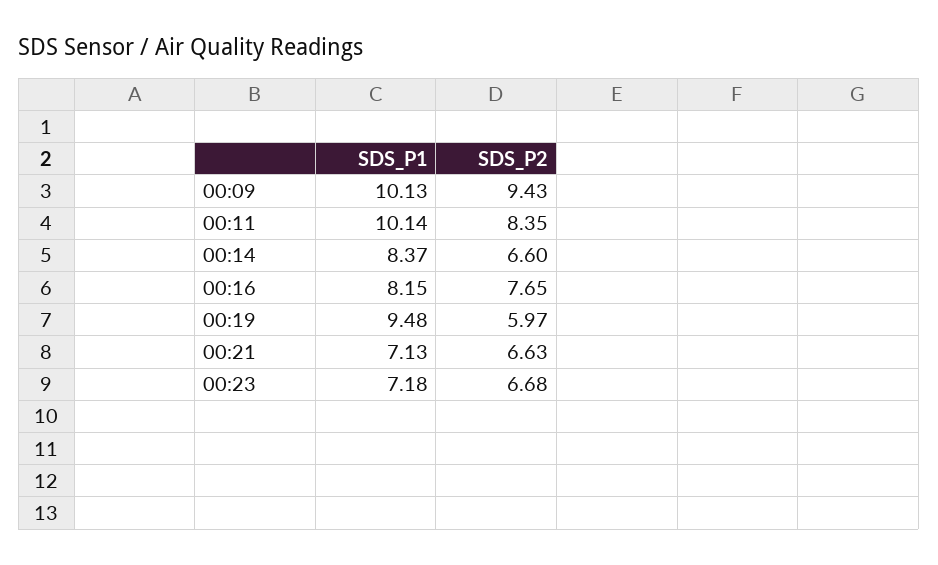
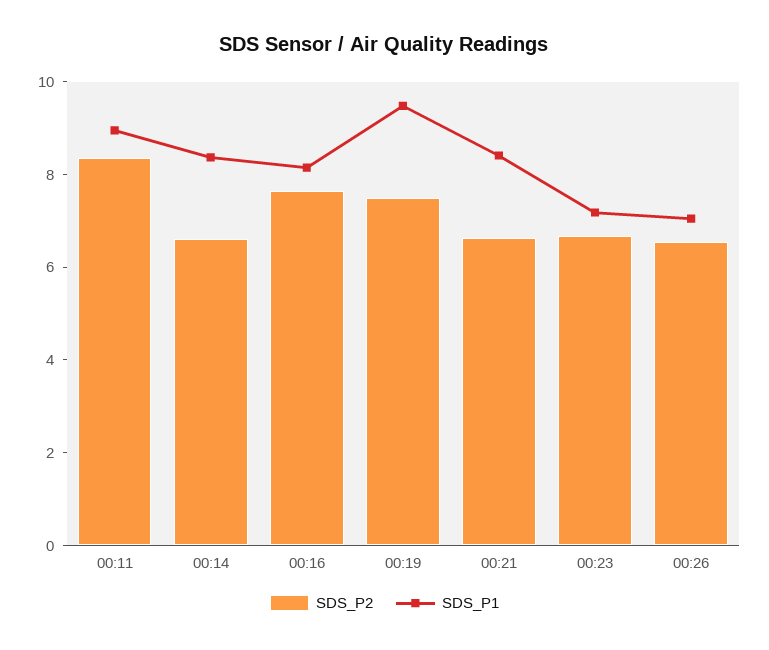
SDS_P1, 00:09: 10.13 -> none
SDS_P2, 00:09: 9.43 -> none
SDS_P1, 00:11: 10.14 -> 9
SDS_P2, 00:19: 5.97 -> 7.5
SDS_P1, 00:21: 7.13 -> 8.5
SDS_P2, 00:26: none -> 6.5
SDS_P1, 00:26: none -> 7

